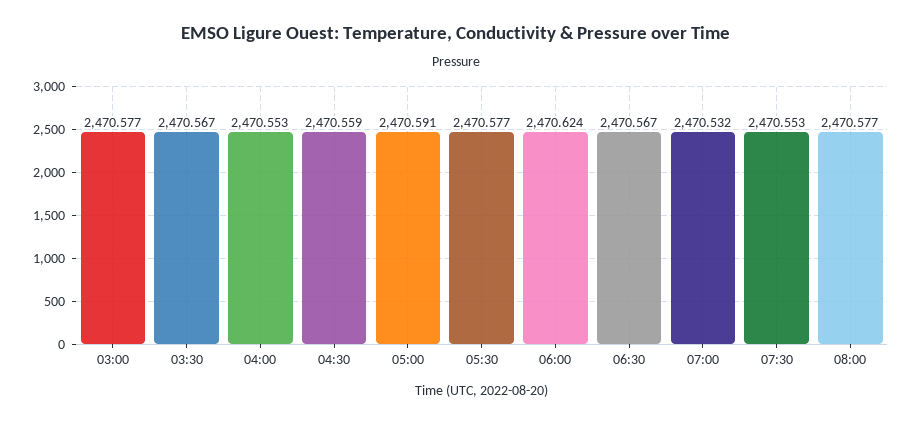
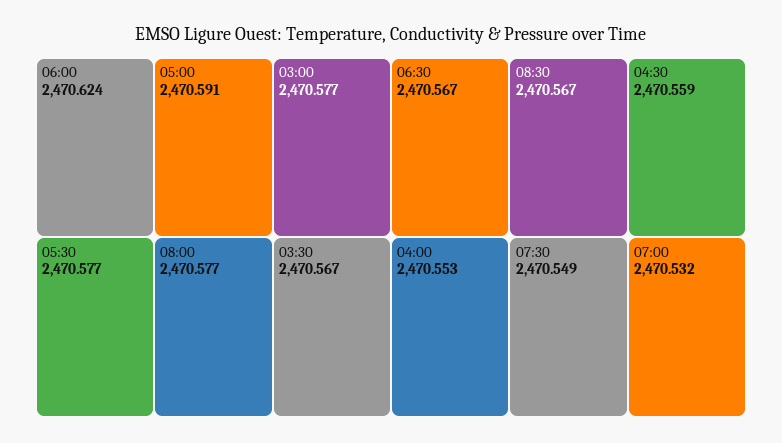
07:30: 2470.553 -> 2470.549
08:30: none -> 2470.567

